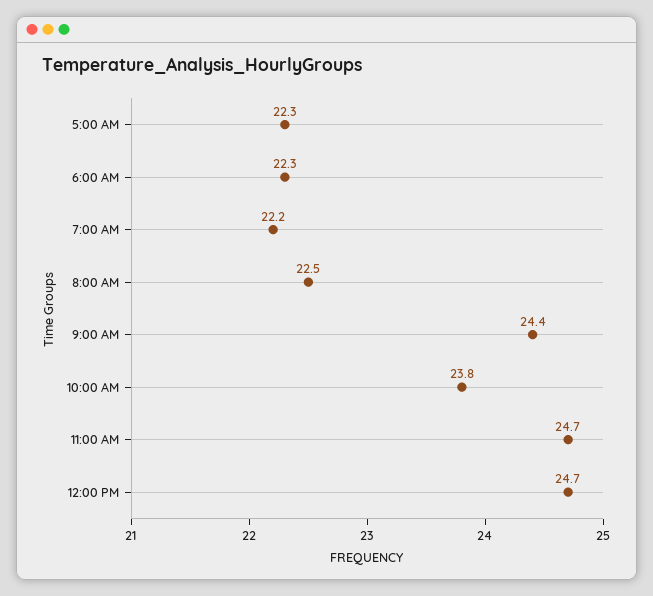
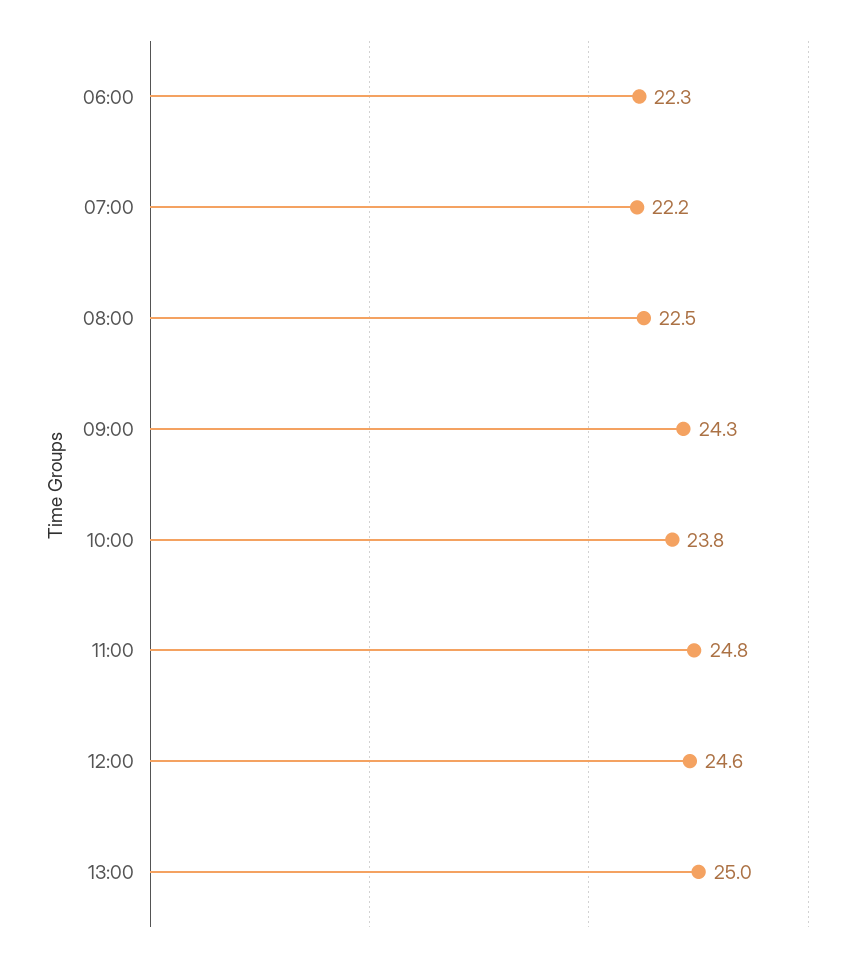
5:00 AM: 22.3 -> none
9:00 AM: 24.4 -> 24.3
11:00 AM: 24.7 -> 24.8
12:00 PM: 24.7 -> 24.6
13:00: none -> 25

